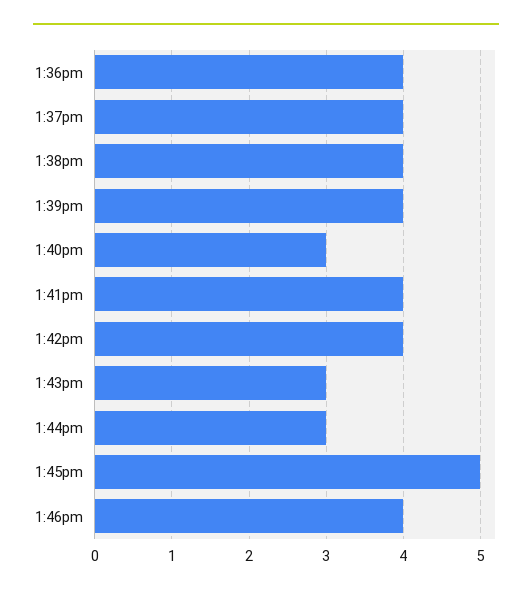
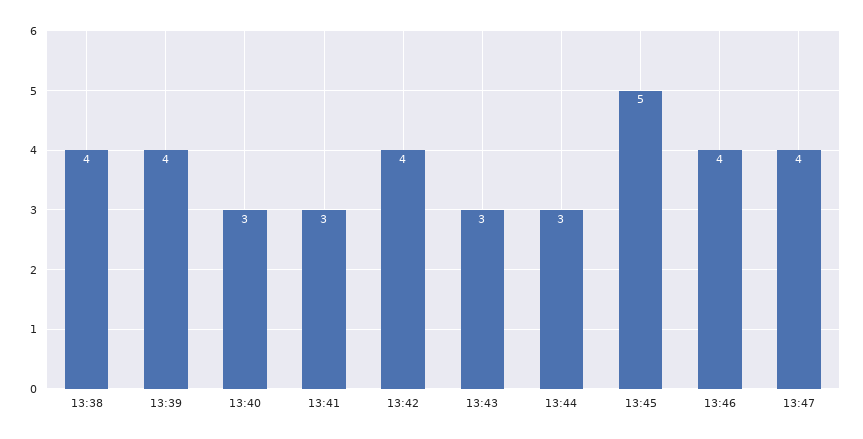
1:36pm: 4 -> none
1:37pm: 4 -> none
1:41pm: 4 -> 3
13:47: none -> 4

